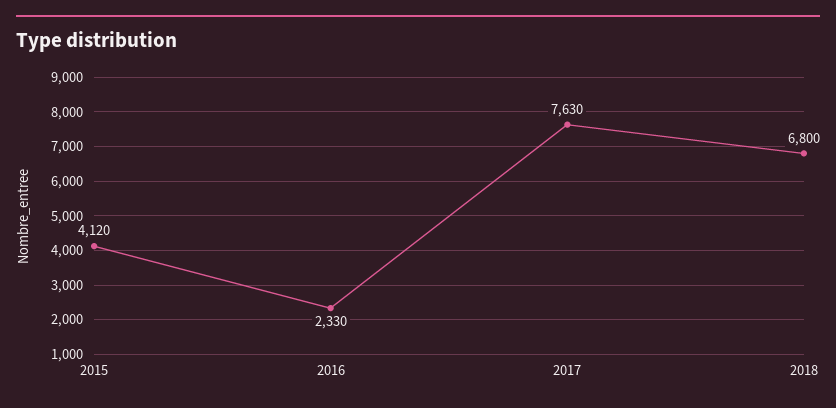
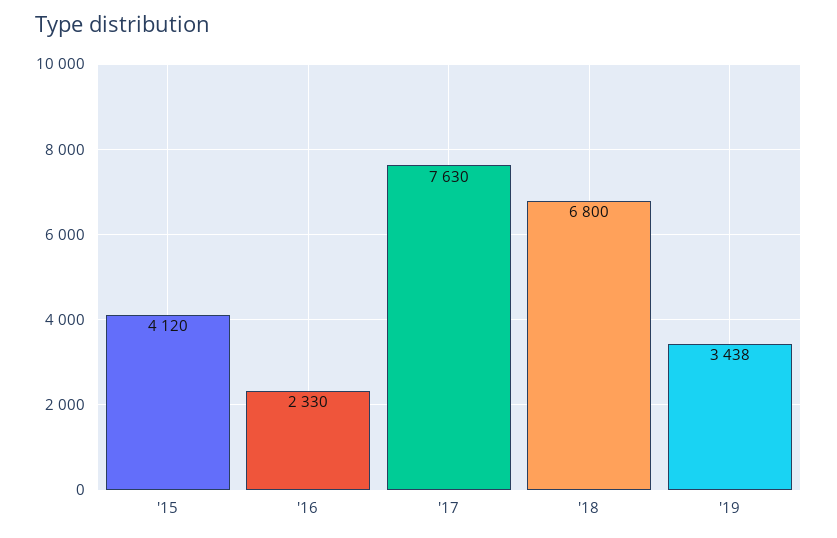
'19: none -> 3438

